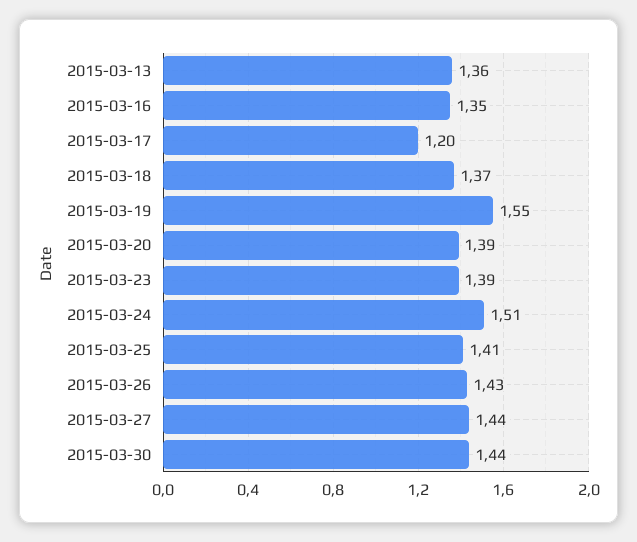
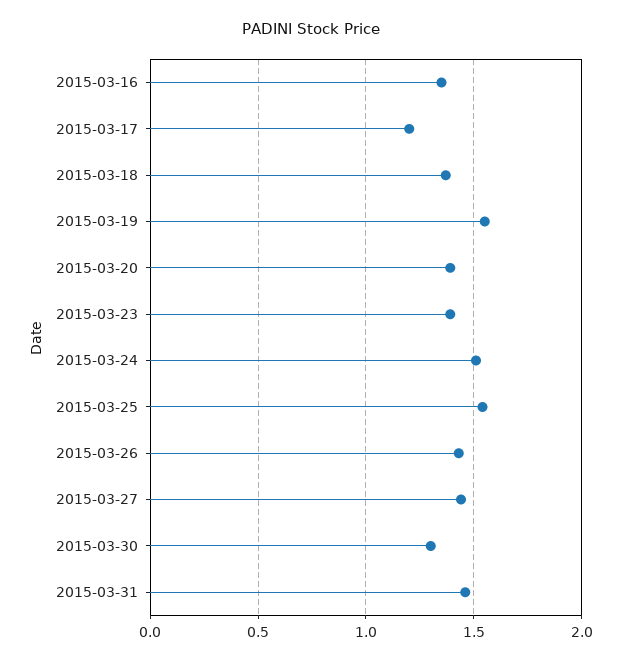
2015-03-13: 1.36 -> none
2015-03-25: 1.41 -> 1.55
2015-03-30: 1.44 -> 1.3
2015-03-31: none -> 1.45

